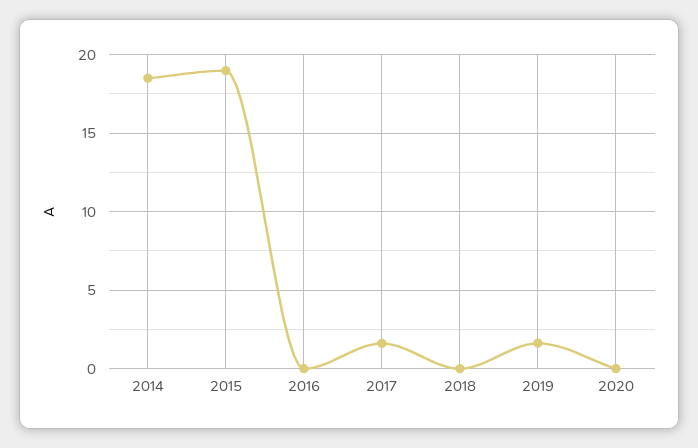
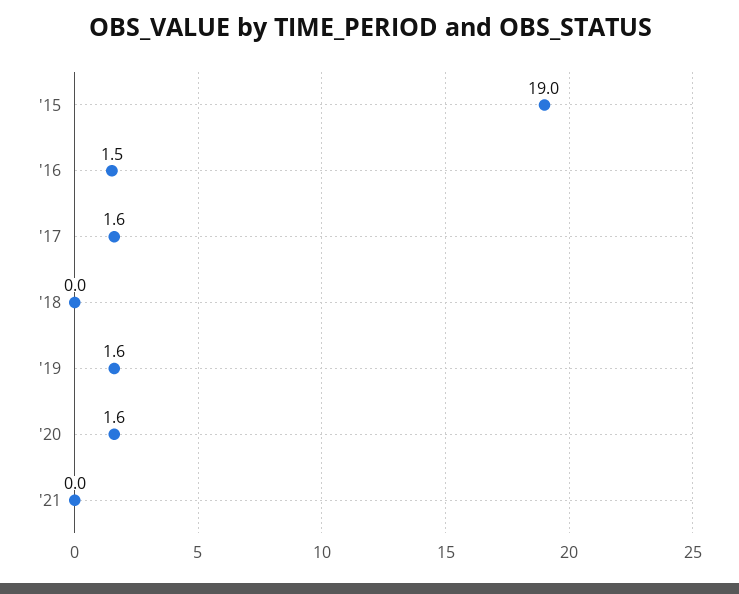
2014: 18.5 -> none
2016: 0 -> 1.5
2020: 0 -> 1.6
'21: none -> 0

